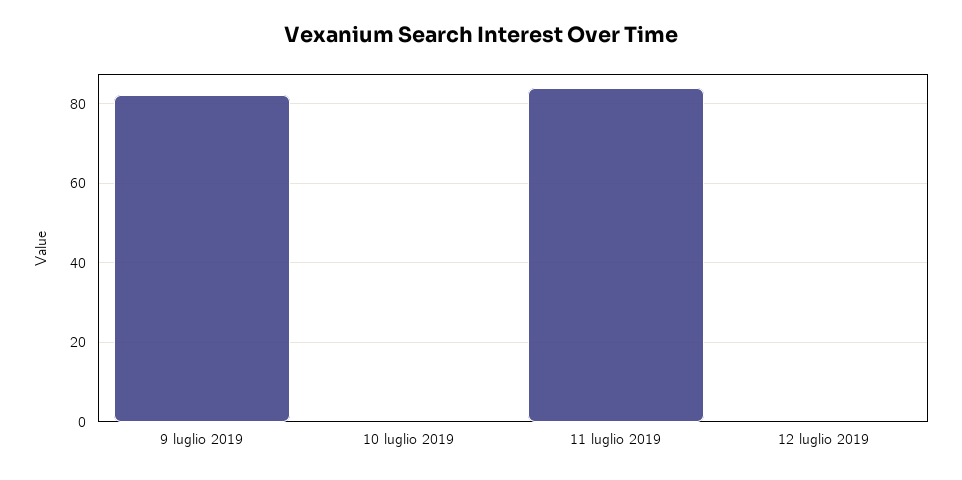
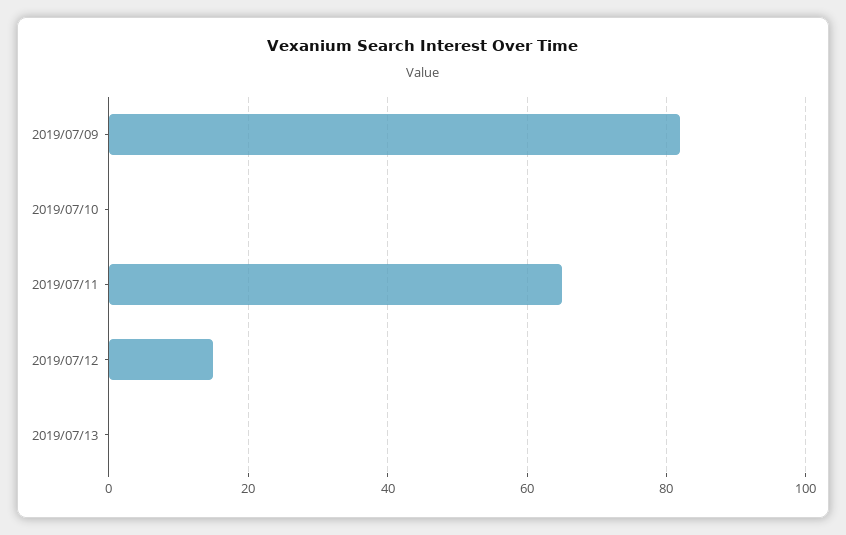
11 luglio 2019: 85 -> 65
12 luglio 2019: 0 -> 15
2019/07/13: none -> 0

